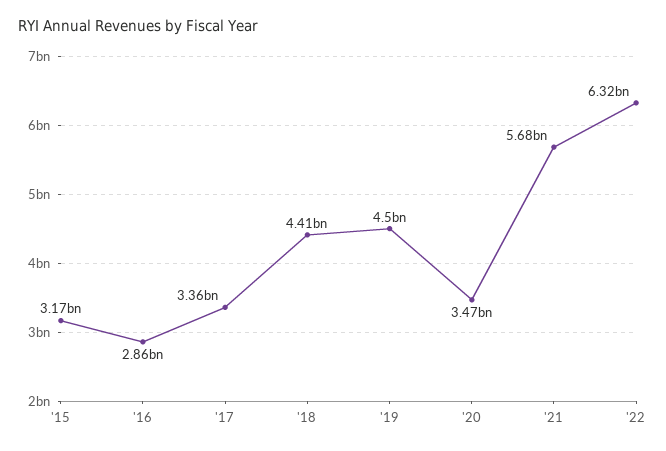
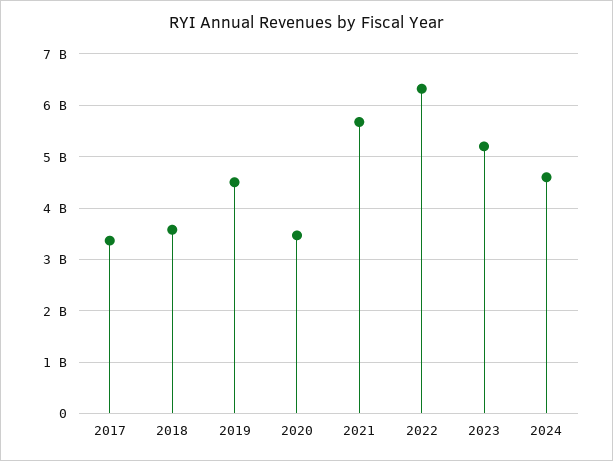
'15: 3170000000 -> none
'16: 2860000000 -> none
'18: 4410000000 -> 3600000000
2023: none -> 5200000000
2024: none -> 4600000000

